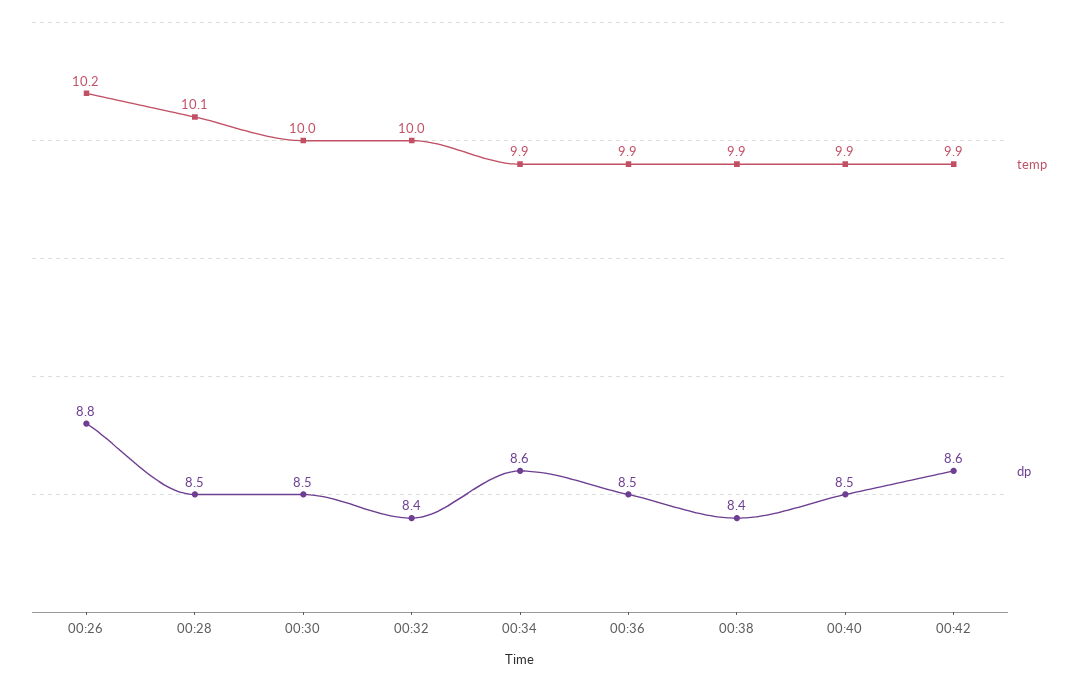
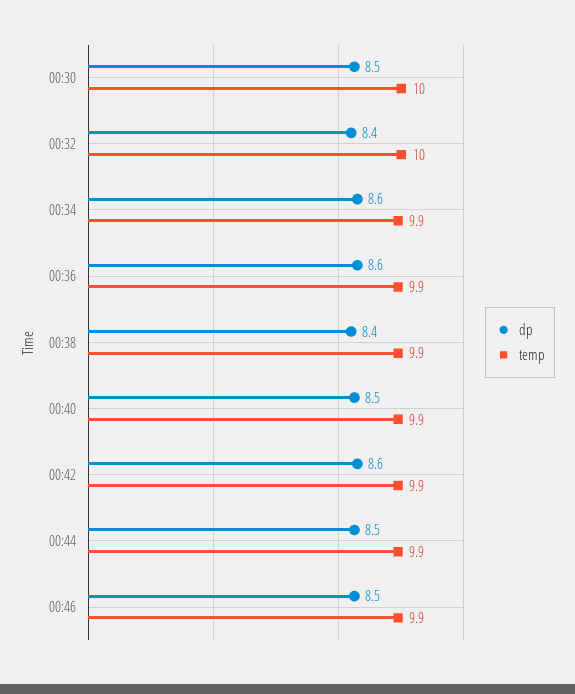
temp, 00:26: 10.2 -> none
dp, 00:26: 8.8 -> none
temp, 00:28: 10.1 -> none
dp, 00:28: 8.5 -> none
dp, 00:36: 8.5 -> 8.6
dp, 00:44: none -> 8.5
temp, 00:44: none -> 9.9
dp, 00:46: none -> 8.5
temp, 00:46: none -> 9.9

